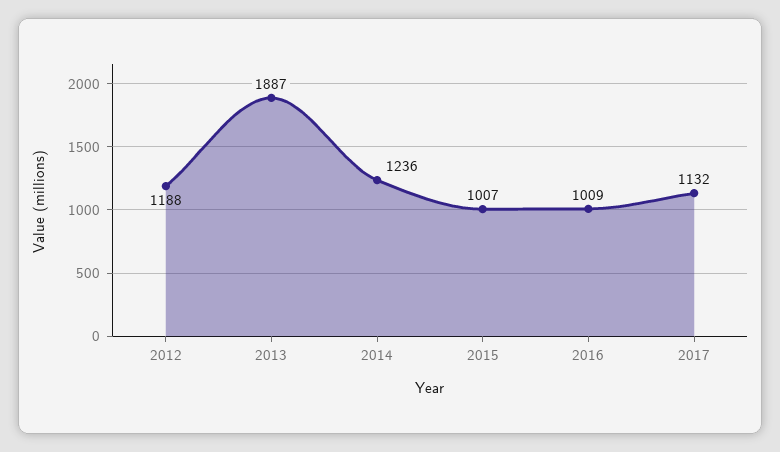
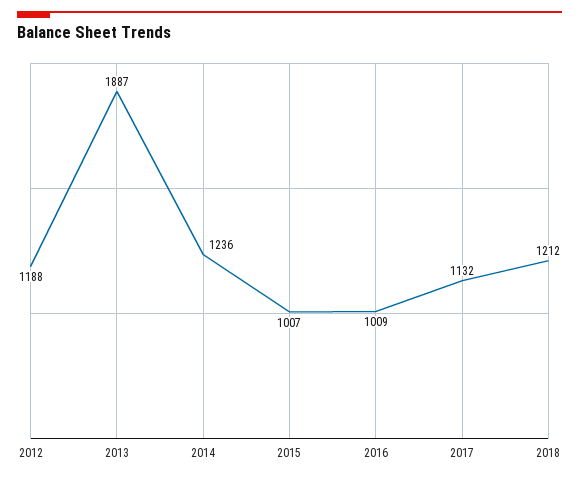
2018: none -> 1212

